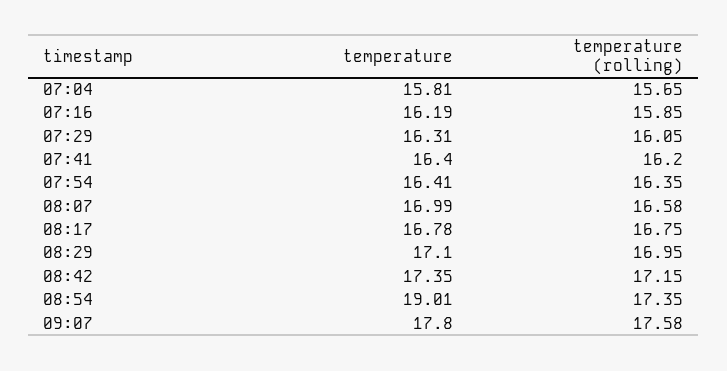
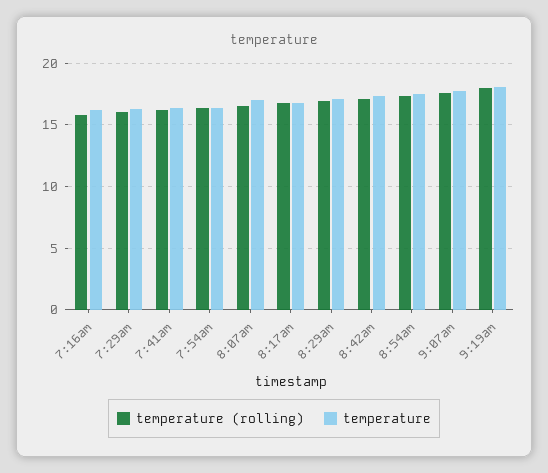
temperature, 07:04: 15.81 -> none
temperature (rolling), 07:04: 15.65 -> none
temperature, 08:54: 19.01 -> 17.5
temperature (rolling), 9:19am: none -> 18
temperature, 9:19am: none -> 18

